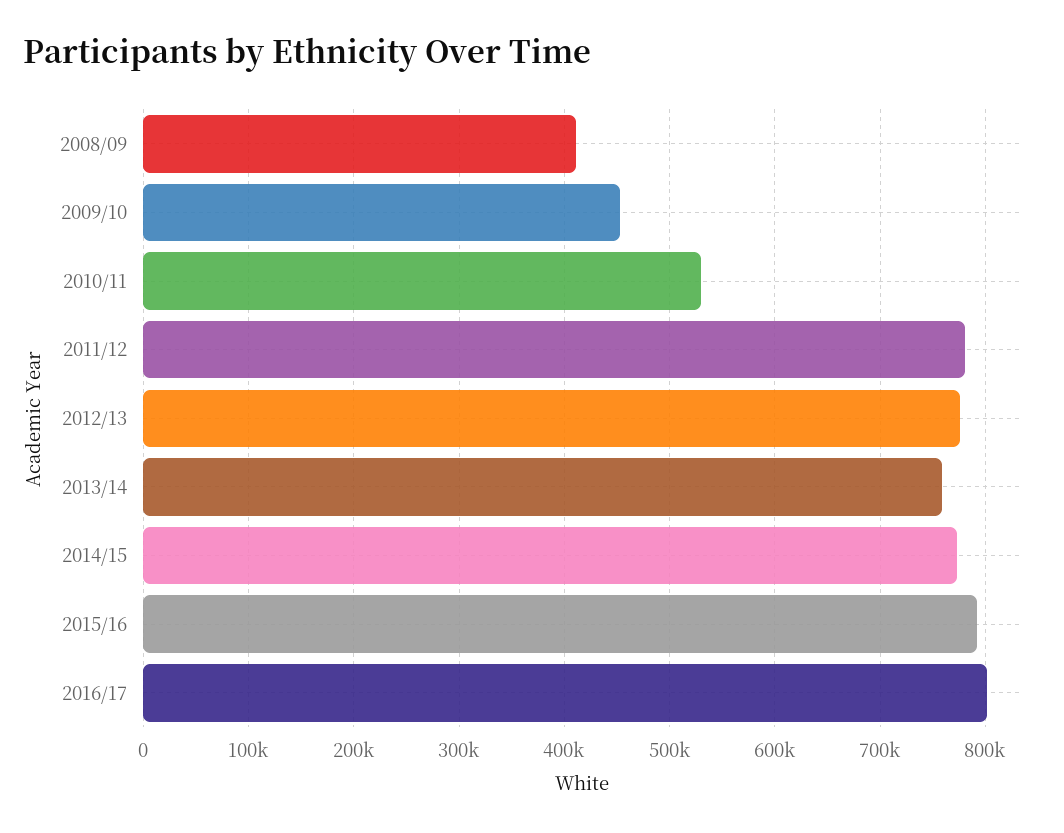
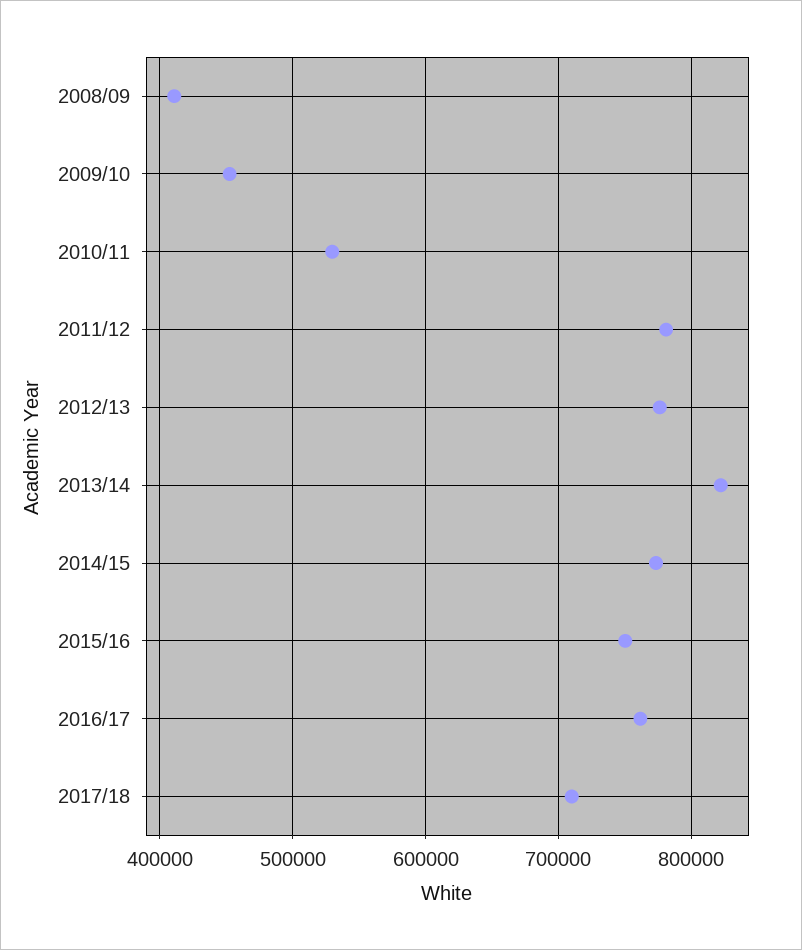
2013/14: 760000 -> 820000
2015/16: 790000 -> 750000
2016/17: 800000 -> 760000
2017/18: none -> 710000

